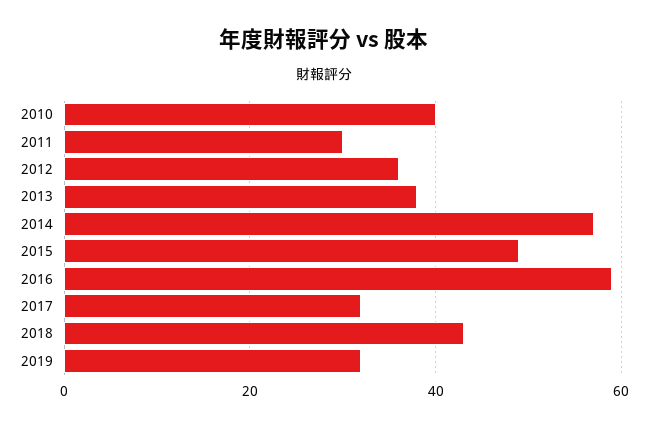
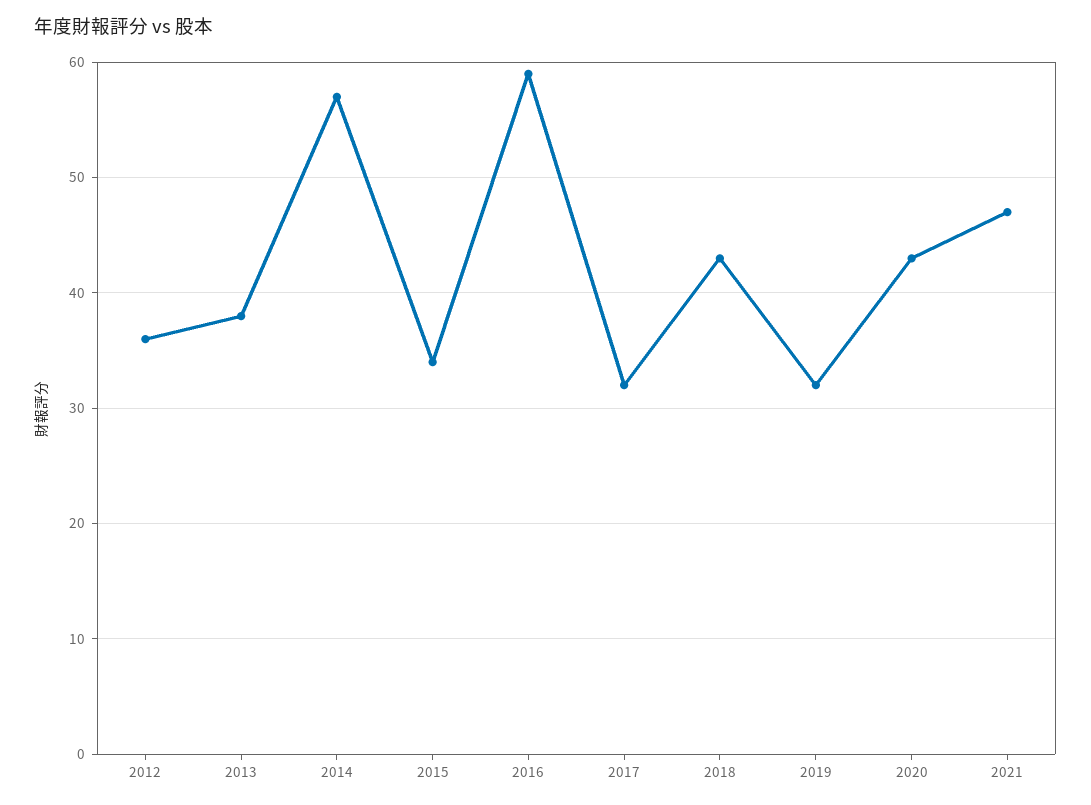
2010: 40 -> none
2011: 30 -> none
2015: 50 -> 34
2020: none -> 43
2021: none -> 47

